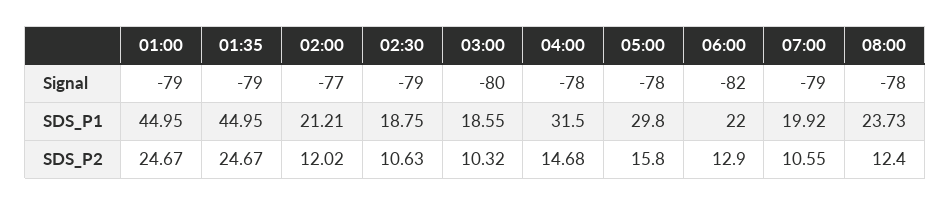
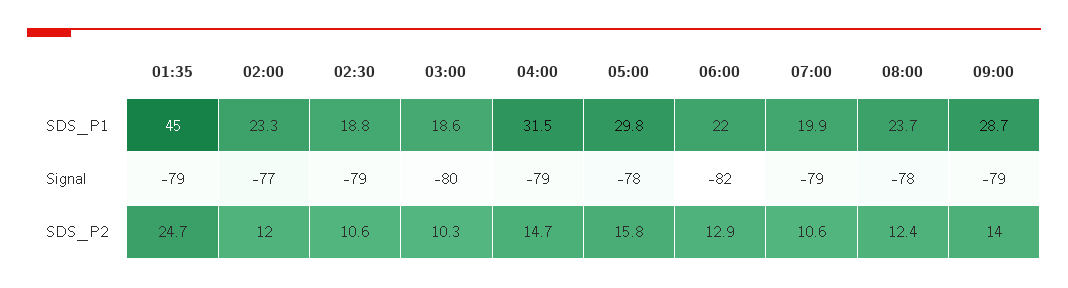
01:00, Signal: -79 -> none
04:00, Signal: -78 -> -79
01:00, SDS_P1: 44.95 -> none
02:00, SDS_P1: 21.21 -> 23.3
01:00, SDS_P2: 24.67 -> none
09:00, SDS_P1: none -> 28.7
09:00, Signal: none -> -79
09:00, SDS_P2: none -> 14

